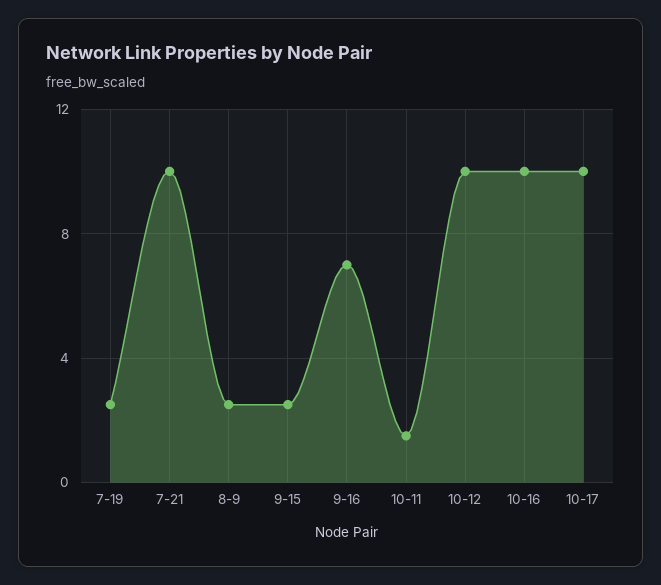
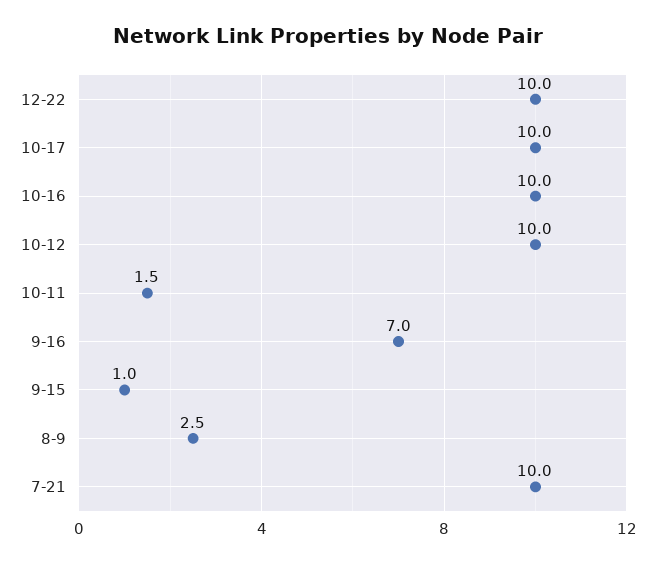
7-19: 2.5 -> none
9-15: 2.5 -> 1
12-22: none -> 10

